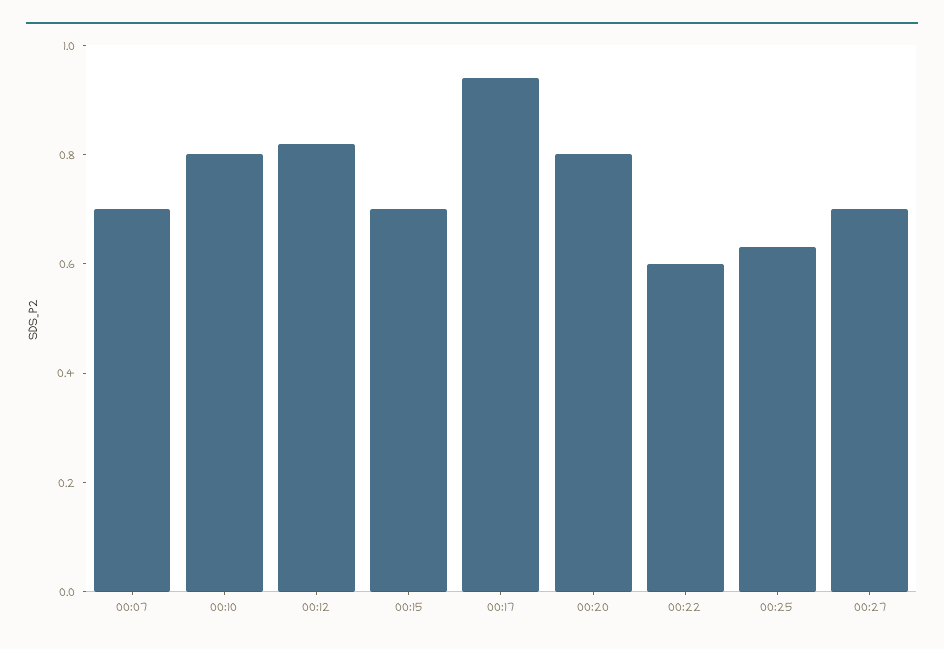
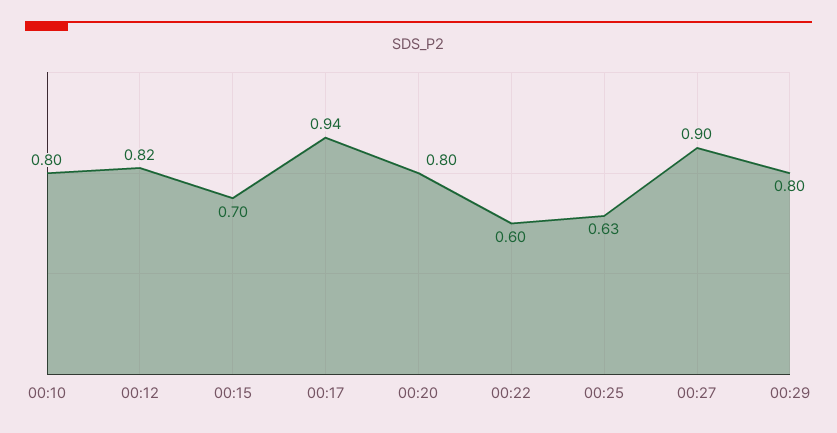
00:07: 0.7 -> none
00:27: 0.7 -> 0.9
00:29: none -> 0.8

